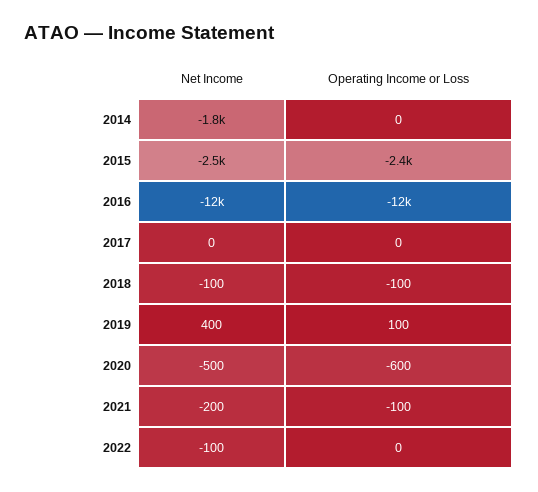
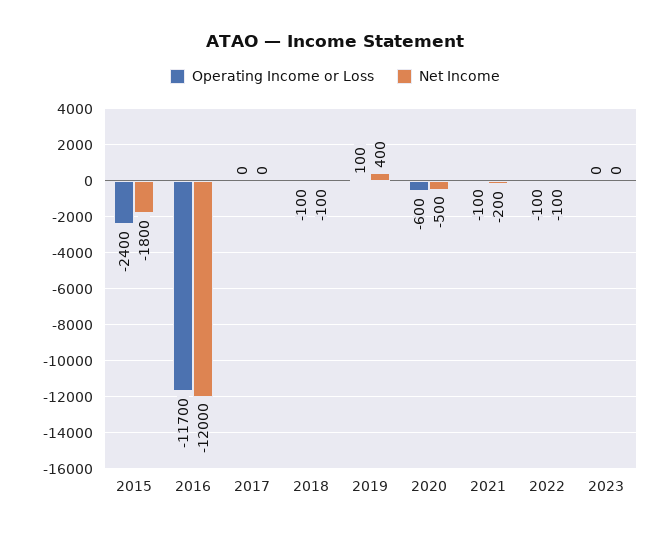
Net Income, 2014: -1800 -> none
Operating Income or Loss, 2014: 0 -> none
Net Income, 2015: -2500 -> -1800
Operating Income or Loss, 2022: 0 -> -100
Operating Income or Loss, 2023: none -> 0
Net Income, 2023: none -> 0

